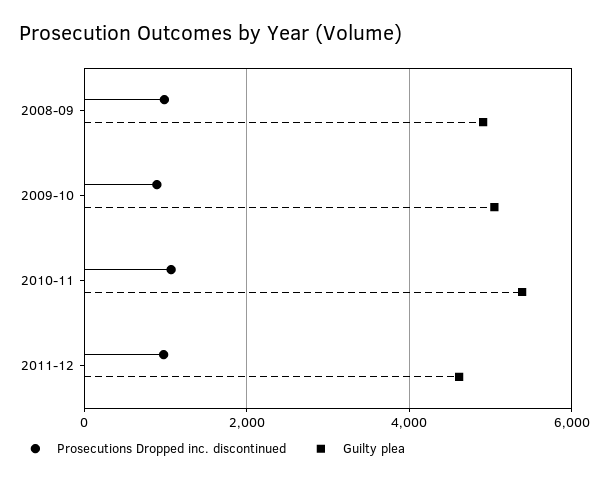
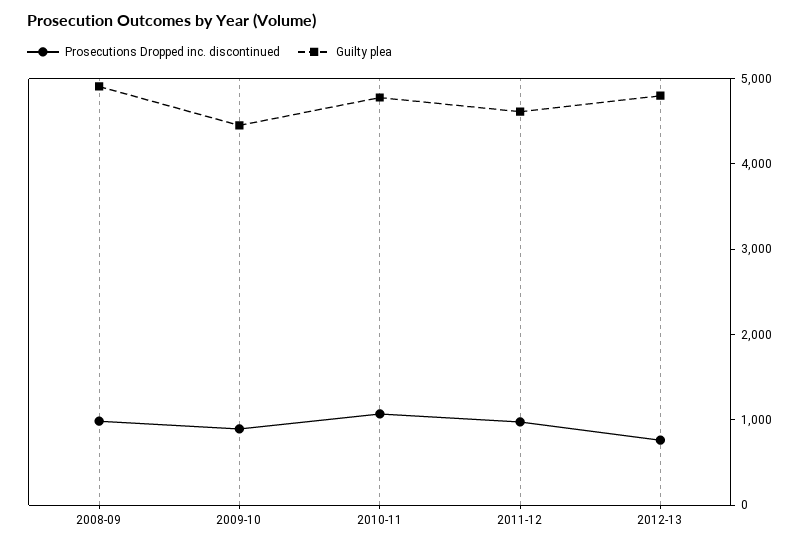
Guilty plea, 2009-10: 5000 -> 4400
Guilty plea, 2010-11: 5400 -> 4800
Prosecutions Dropped inc. discontinued, 2012-13: none -> 800
Guilty plea, 2012-13: none -> 4800

